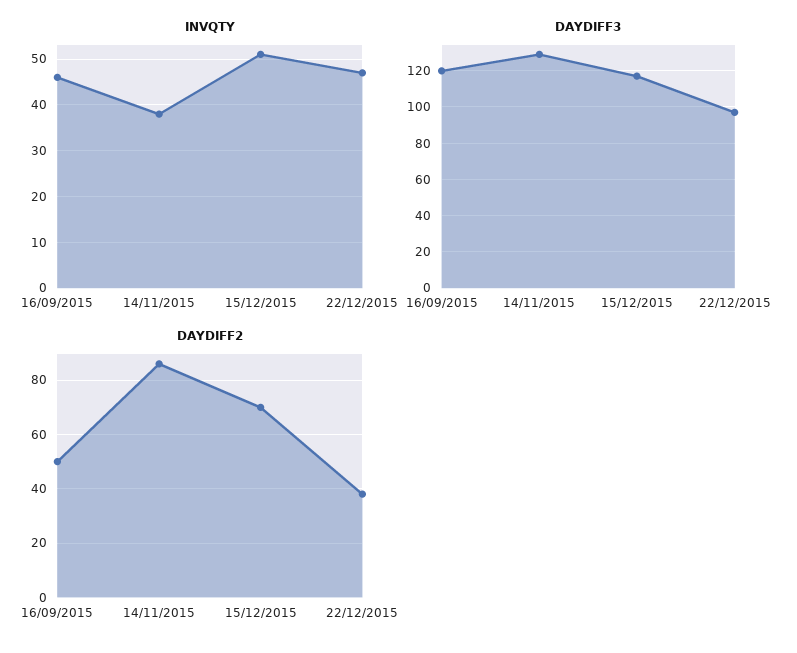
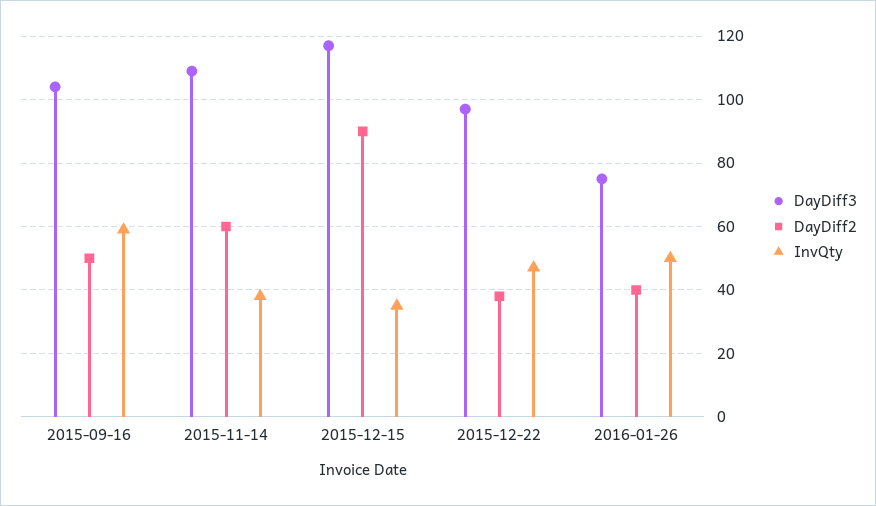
INVQTY, 16/09/2015: 45 -> 60
INVQTY, 15/12/2015: 50 -> 35
DAYDIFF3, 16/09/2015: 120 -> 105
DAYDIFF3, 14/11/2015: 130 -> 110
DAYDIFF2, 14/11/2015: 85 -> 60
DAYDIFF2, 15/12/2015: 70 -> 90
DAYDIFF3, 2016-01-26: none -> 75
DAYDIFF2, 2016-01-26: none -> 40
INVQTY, 2016-01-26: none -> 50

